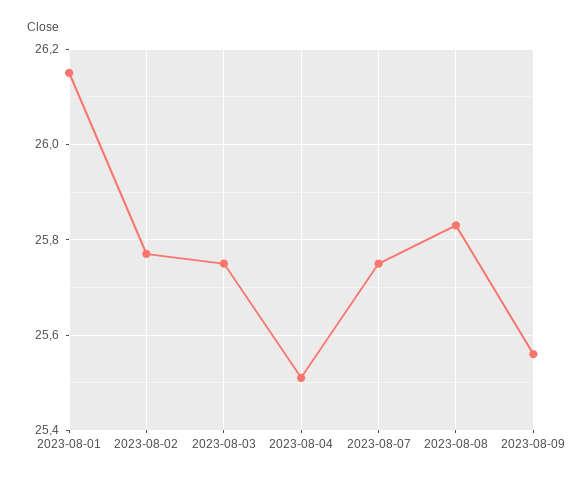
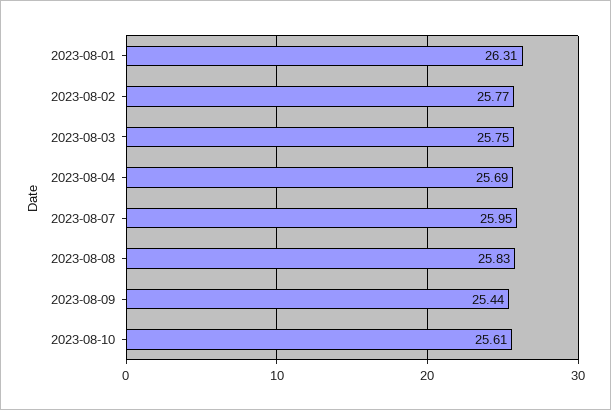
2023-08-01: 26.15 -> 26.31
2023-08-04: 25.5 -> 25.69
2023-08-07: 25.75 -> 25.95
2023-08-09: 25.55 -> 25.44
2023-08-10: none -> 25.61

